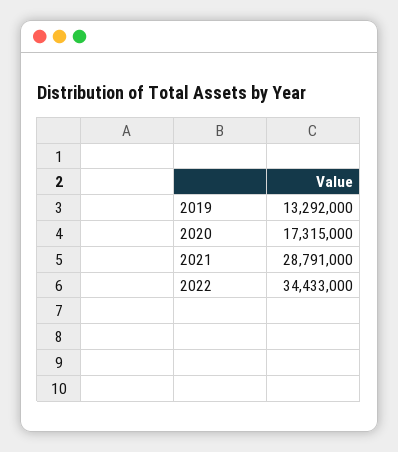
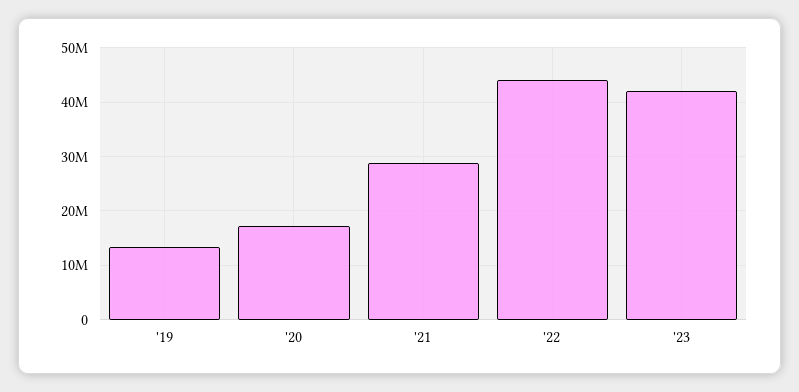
2022: 34433000 -> 44000000
'23: none -> 42000000

